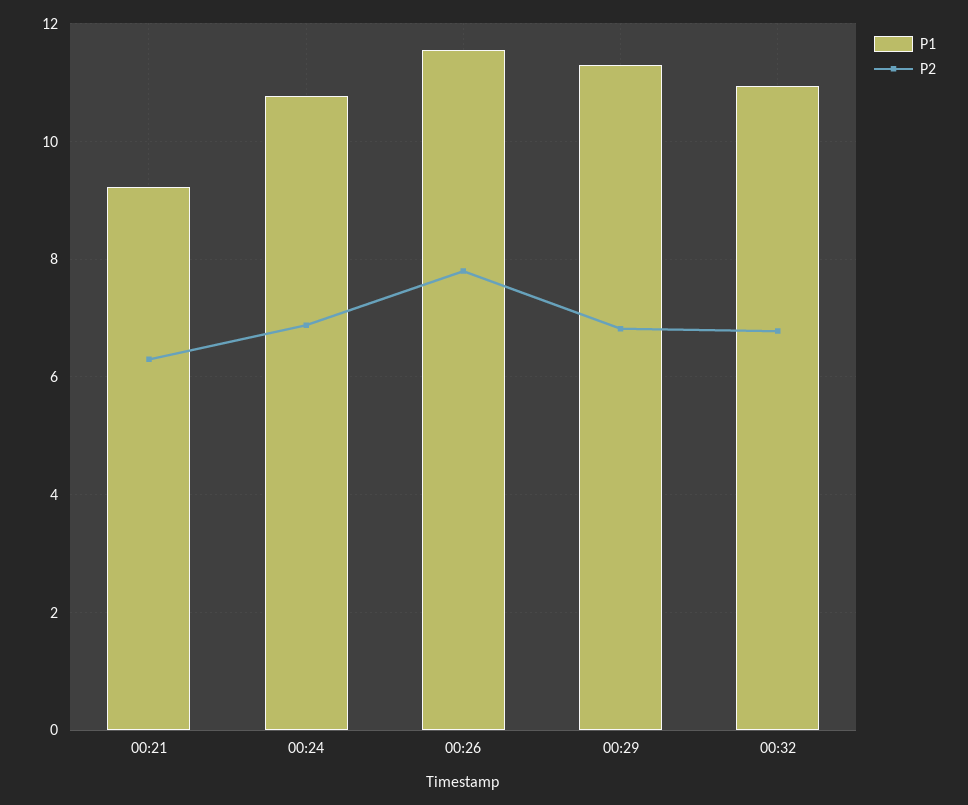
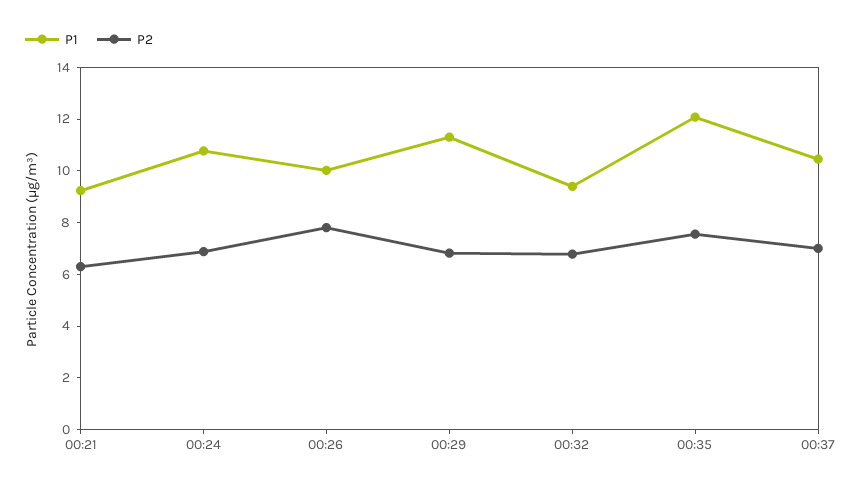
P1, 00:26: 11.6 -> 10
P1, 00:32: 11 -> 9.5
P1, 00:35: none -> 12
P2, 00:35: none -> 7.5
P1, 00:37: none -> 10.5
P2, 00:37: none -> 7

